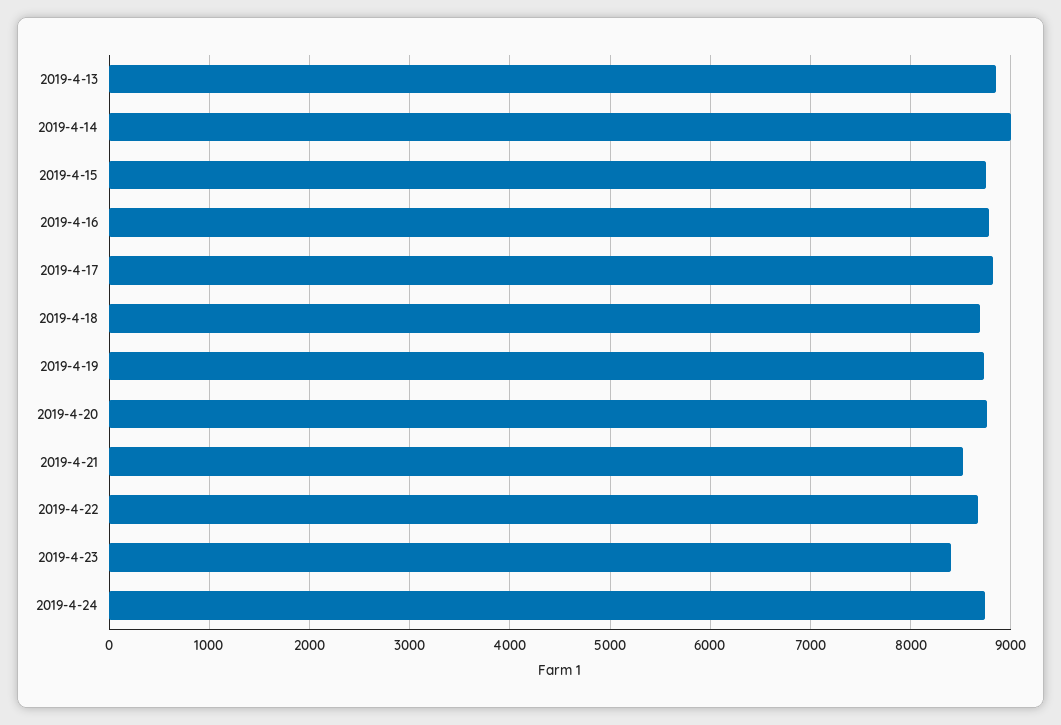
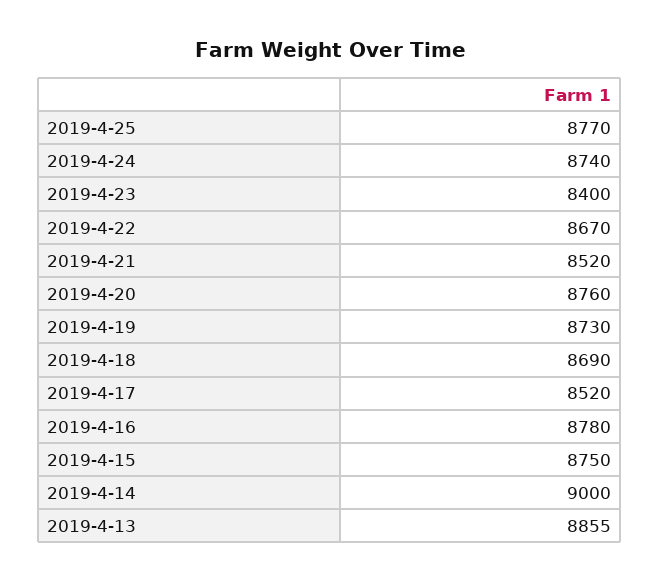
2019-4-17: 8800 -> 8520
2019-4-25: none -> 8770

